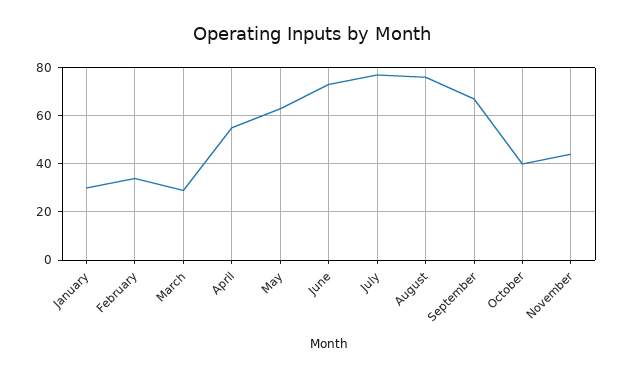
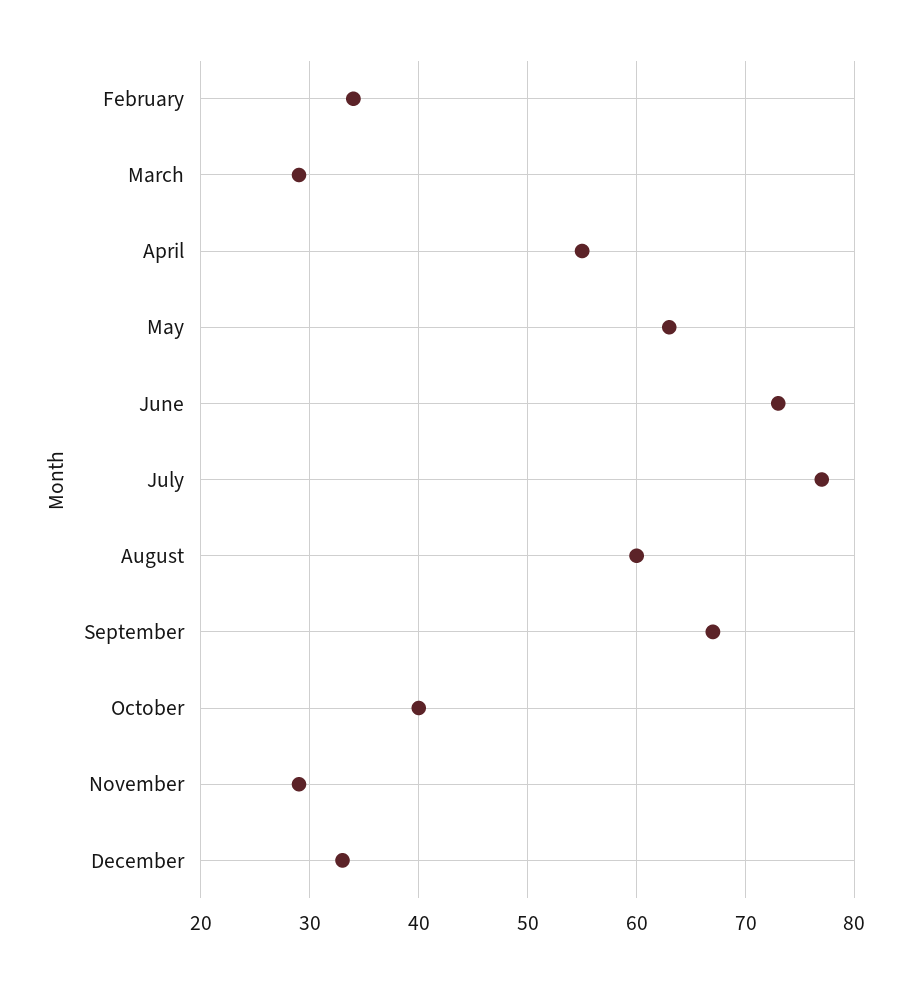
January: 30 -> none
August: 75 -> 60
November: 45 -> 29
December: none -> 33

